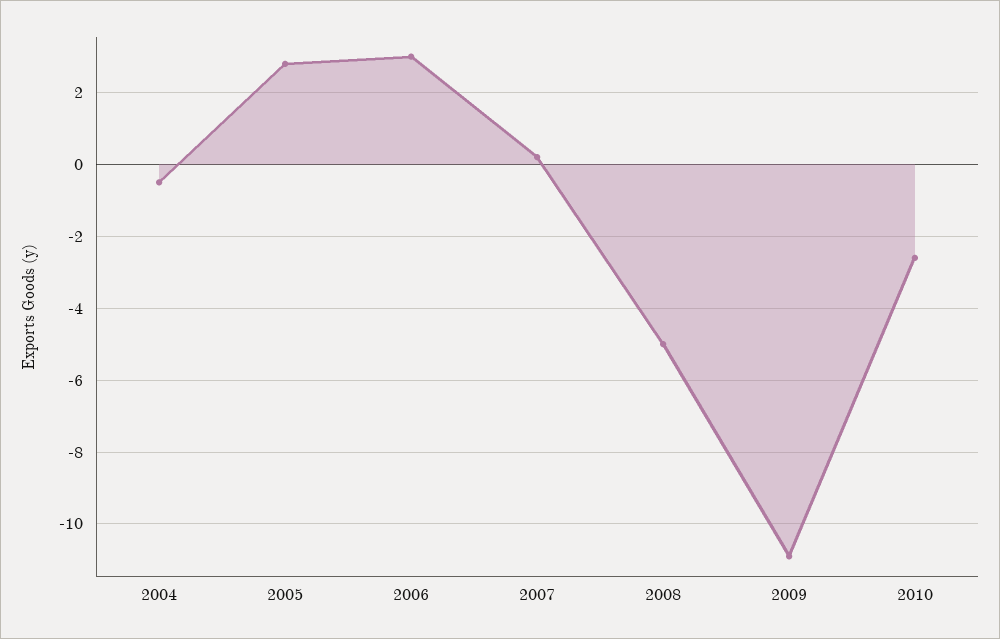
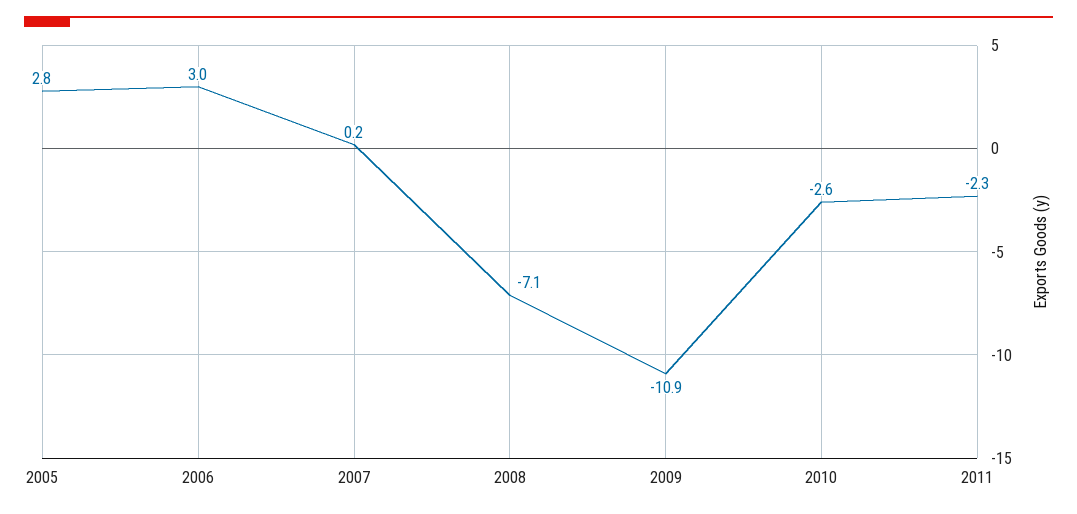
2004: -0.5 -> none
2008: -5 -> -7.1
2011: none -> -2.3

